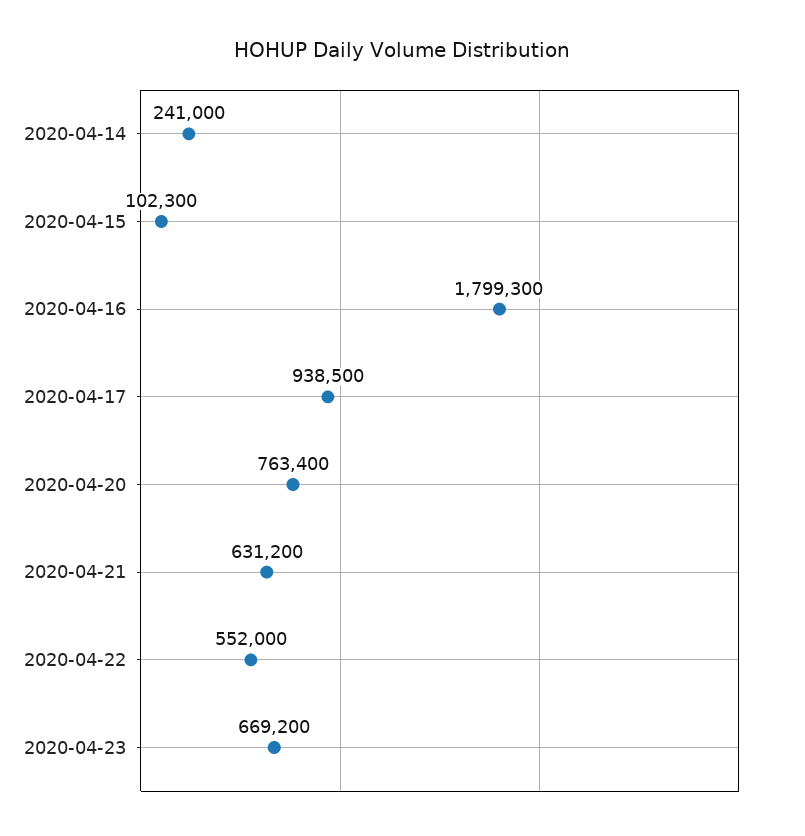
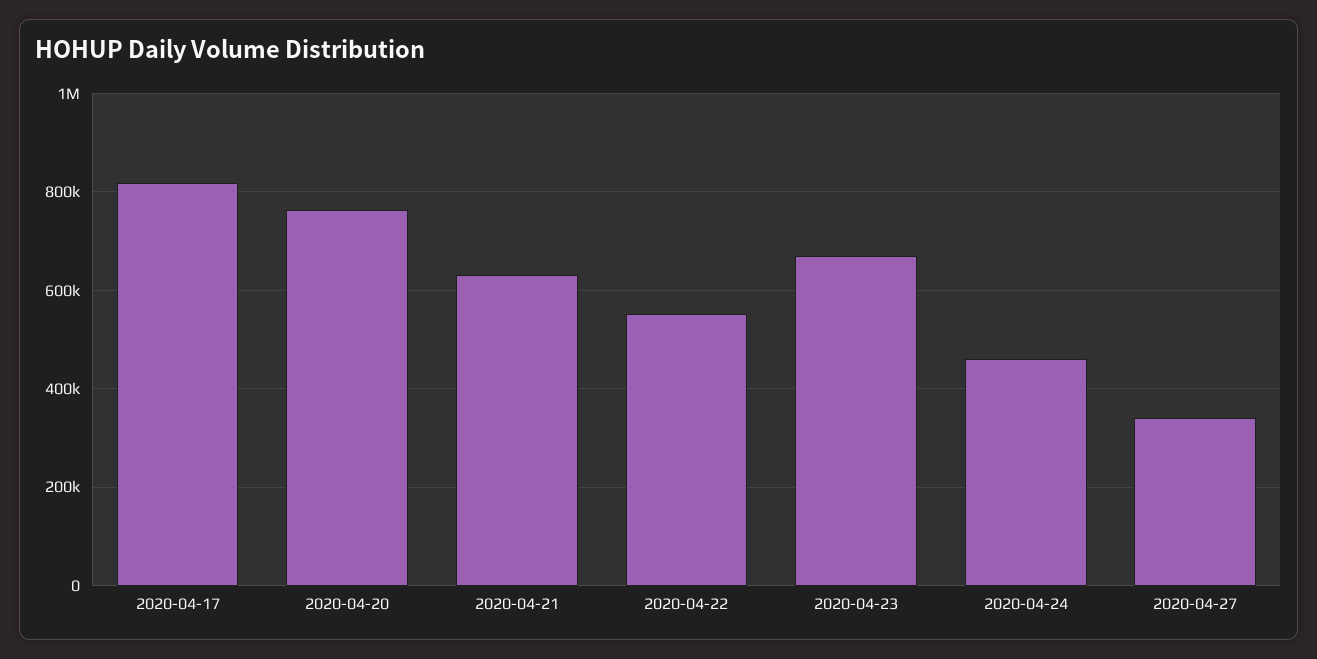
2020-04-14: 241000 -> none
2020-04-15: 102300 -> none
2020-04-16: 1799300 -> none
2020-04-17: 938500 -> 820000
2020-04-24: none -> 460000
2020-04-27: none -> 340000

